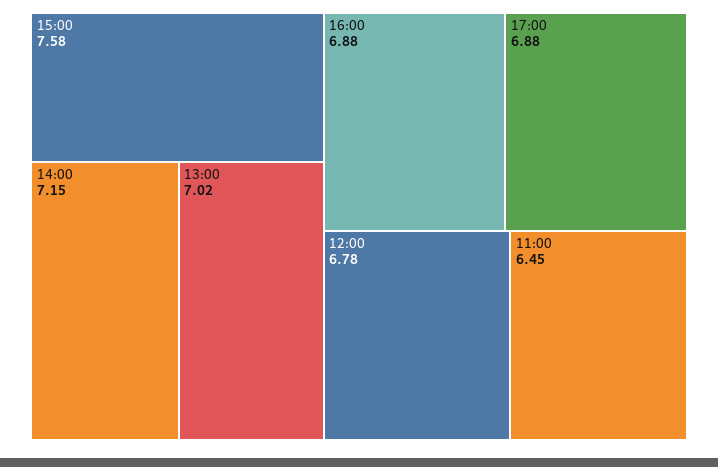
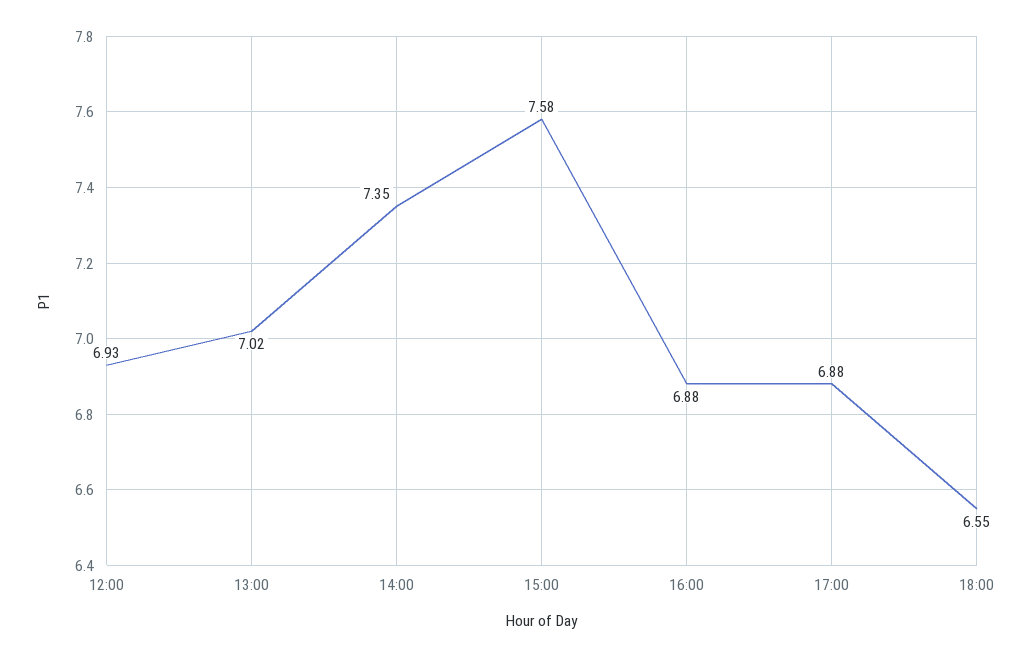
14:00: 7.15 -> 7.35
12:00: 6.78 -> 6.93
11:00: 6.45 -> none
18:00: none -> 6.55

